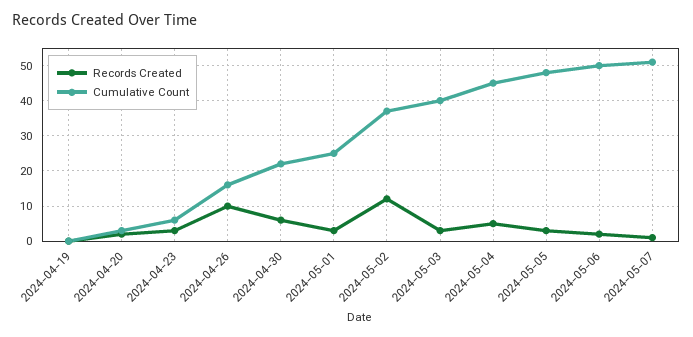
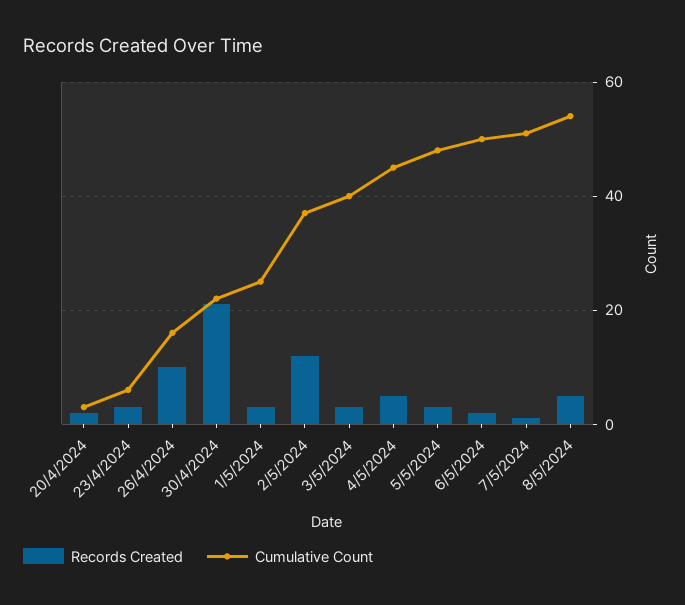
Records Created, 2024-04-19: 0 -> none
Cumulative Count, 2024-04-19: 0 -> none
Records Created, 2024-04-30: 5 -> 20
Records Created, 8/5/2024: none -> 5
Cumulative Count, 8/5/2024: none -> 55

